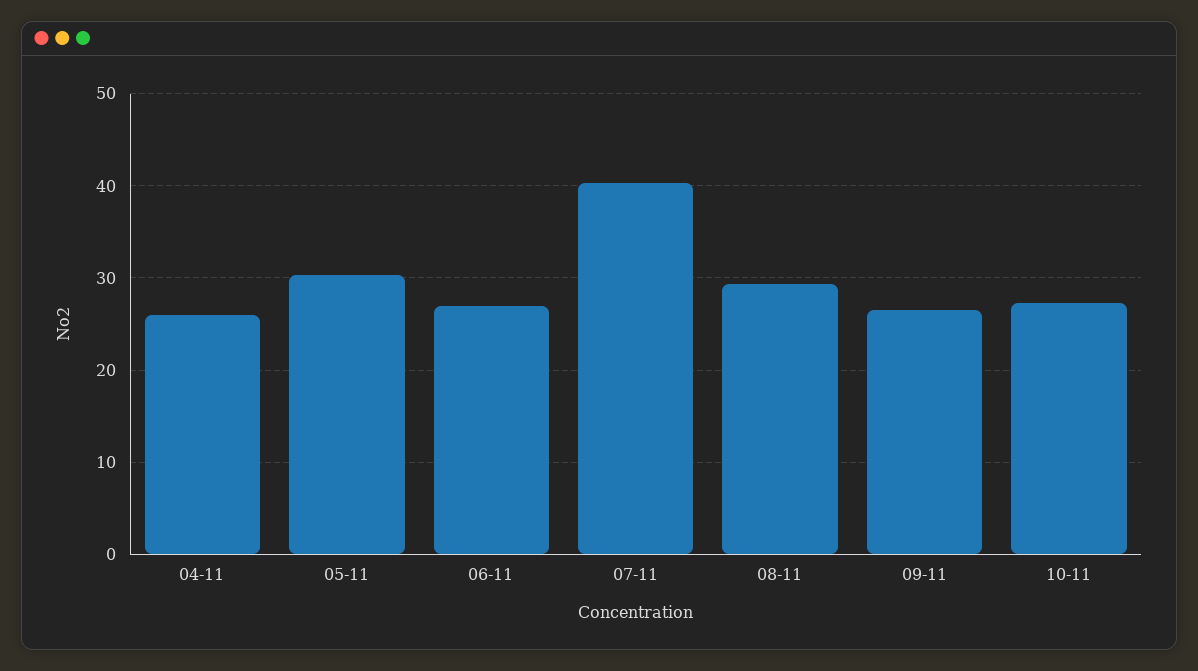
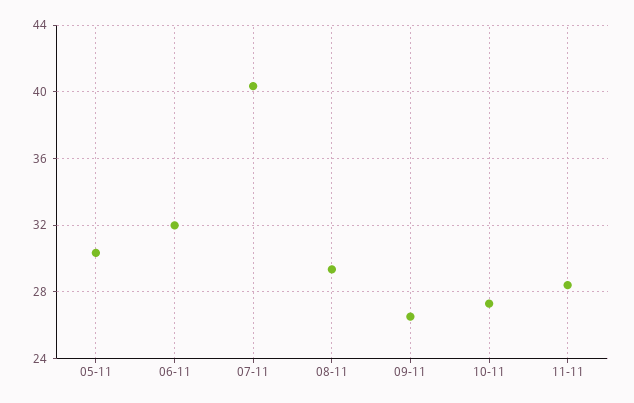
04-11: 26 -> none
06-11: 27 -> 32
11-11: none -> 28.5

